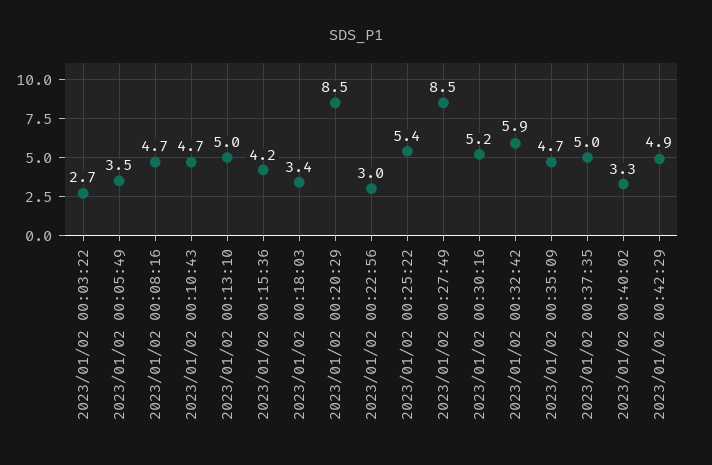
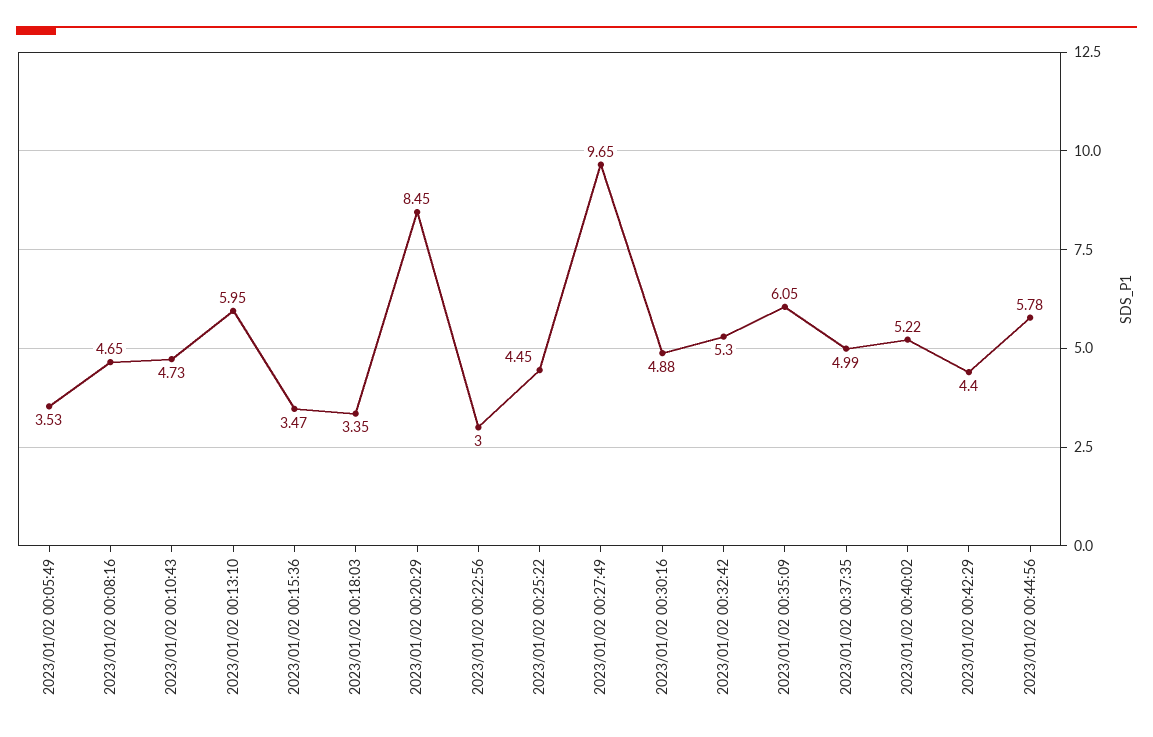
2023/01/02 00:03:22: 2.7 -> none
2023/01/02 00:13:10: 5 -> 5.95
2023/01/02 00:15:36: 4.2 -> 3.47
2023/01/02 00:25:22: 5.4 -> 4.45
2023/01/02 00:27:49: 8.5 -> 9.65
2023/01/02 00:30:16: 5.2 -> 4.88
2023/01/02 00:32:42: 5.9 -> 5.3
2023/01/02 00:35:09: 4.7 -> 6.05
2023/01/02 00:40:02: 3.3 -> 5.22
2023/01/02 00:42:29: 4.9 -> 4.4
2023/01/02 00:44:56: none -> 5.78

